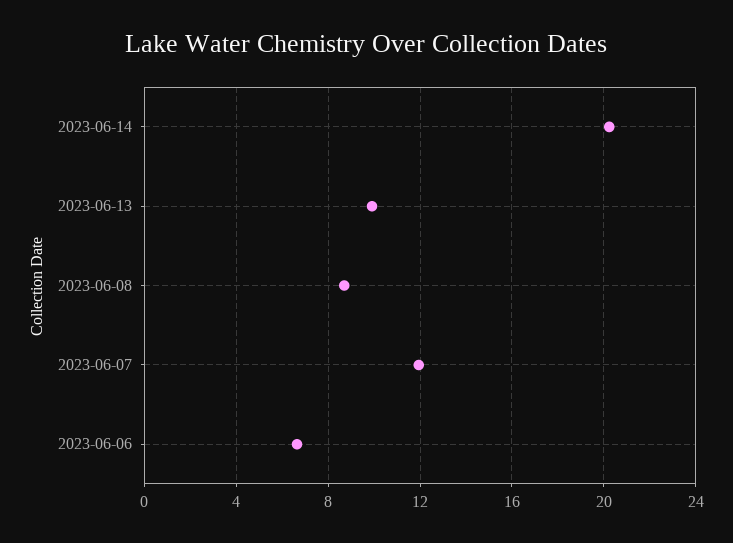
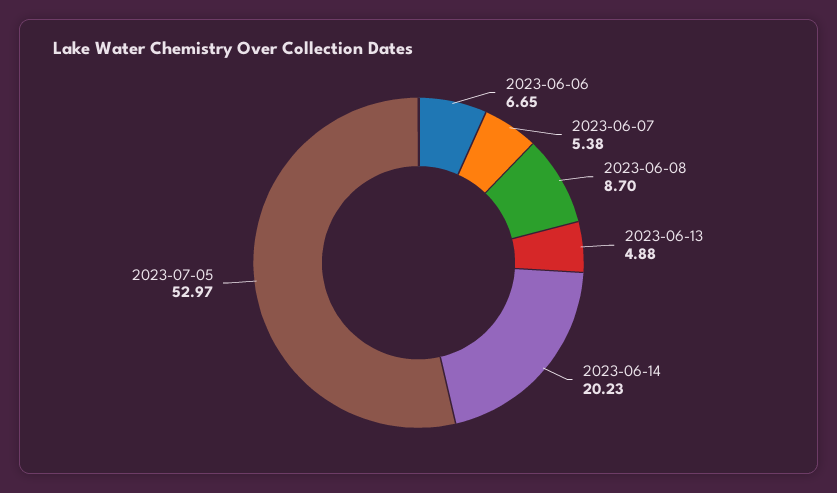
2023-06-13: 10 -> 4.88
2023-06-07: 12 -> 5.38
2023-07-05: none -> 52.97

